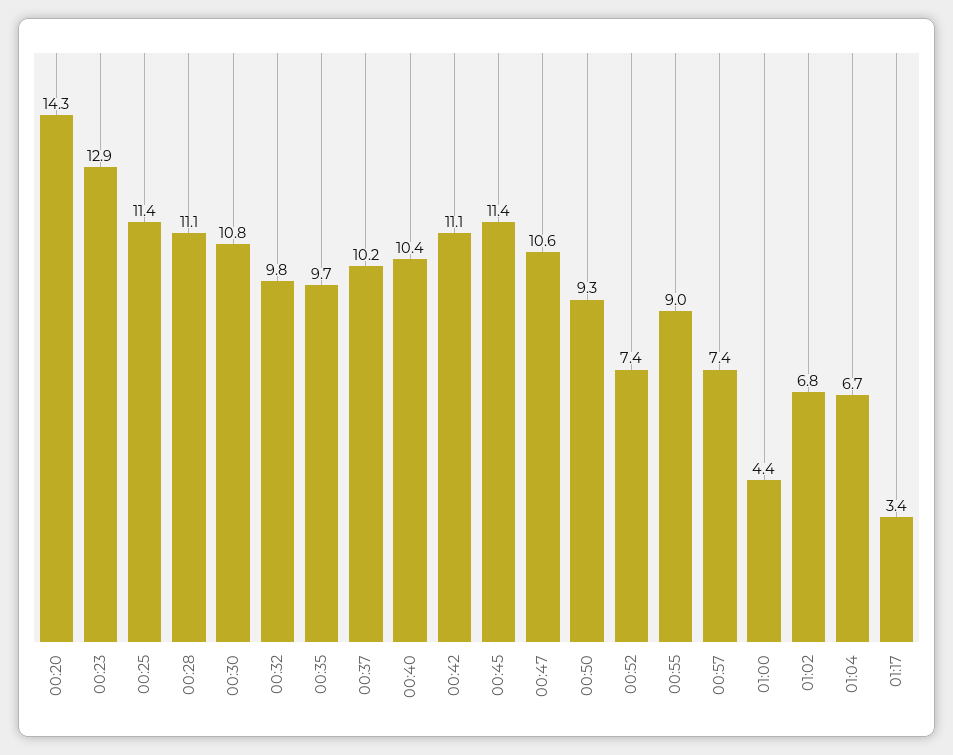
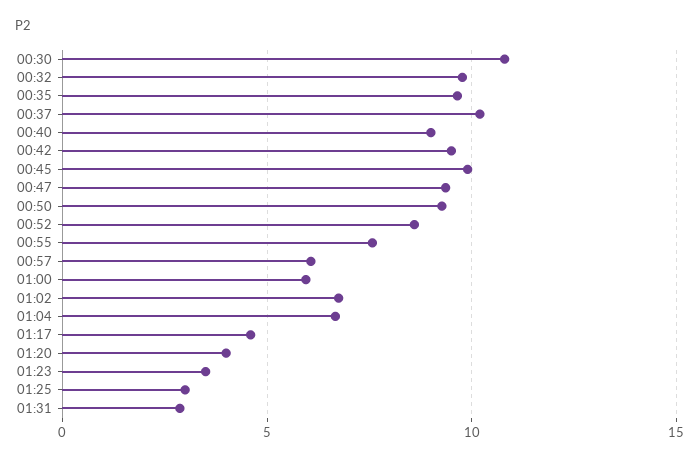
00:20: 14.3 -> none
00:23: 12.9 -> none
00:25: 11.4 -> none
00:28: 11.1 -> none
00:40: 10.4 -> 9
00:42: 11.1 -> 9.5
00:45: 11.4 -> 10
00:47: 10.6 -> 9.5
00:52: 7.4 -> 8.5
00:55: 9 -> 7.5
00:57: 7.4 -> 6
01:00: 4.4 -> 6
01:17: 3.4 -> 4.5
01:20: none -> 4
01:23: none -> 3.5
01:25: none -> 3
01:31: none -> 3

